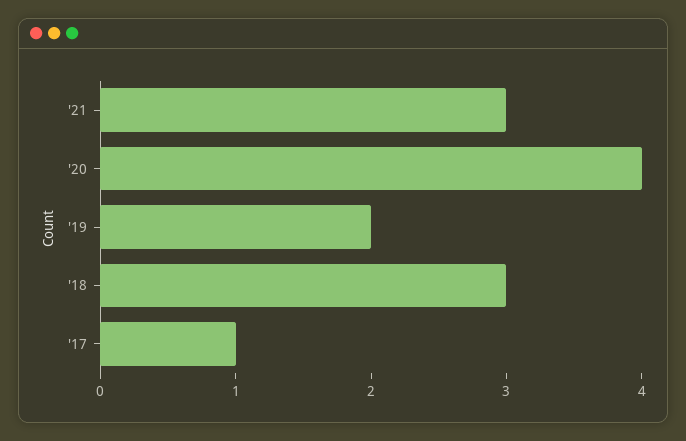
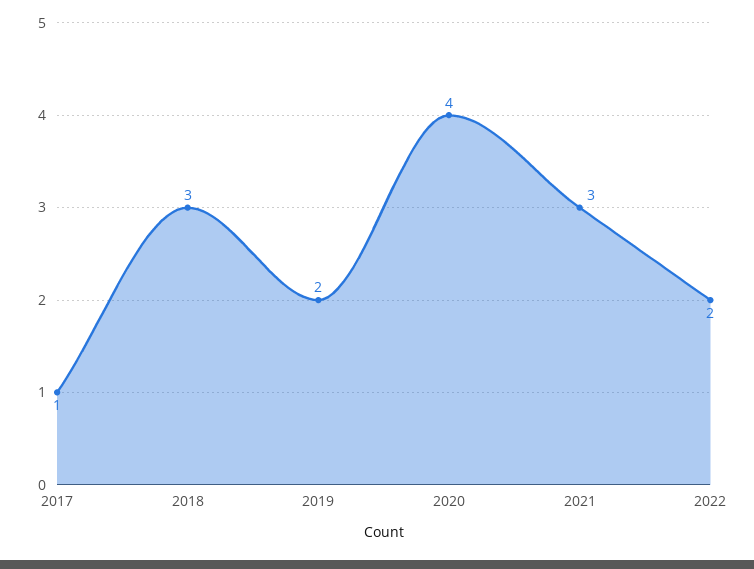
2022: none -> 2

